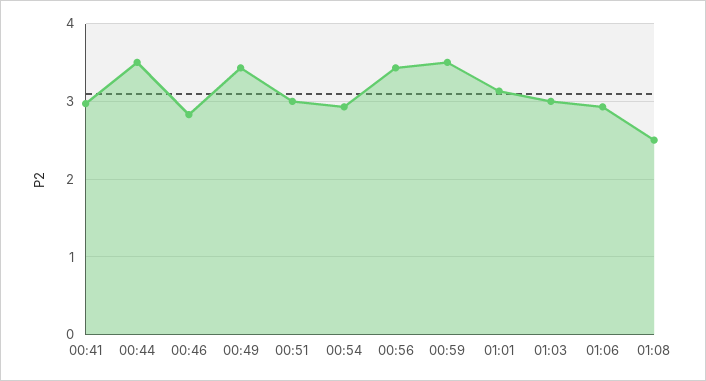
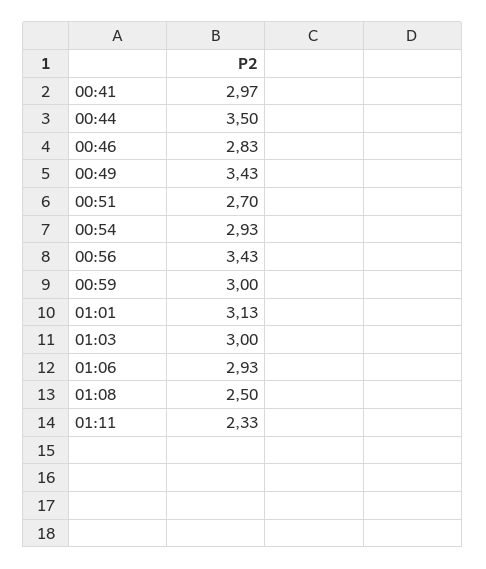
00:51: 3 -> 2.7
00:59: 3.5 -> 3
01:11: none -> 2.33

